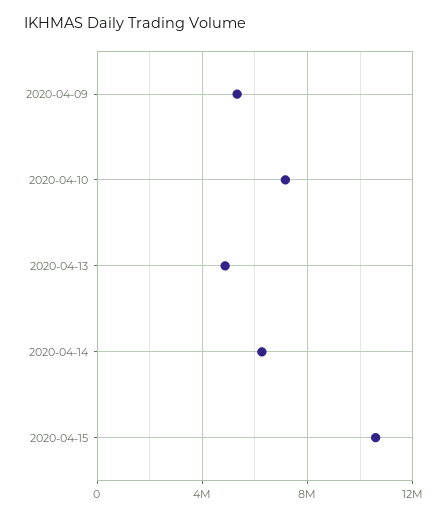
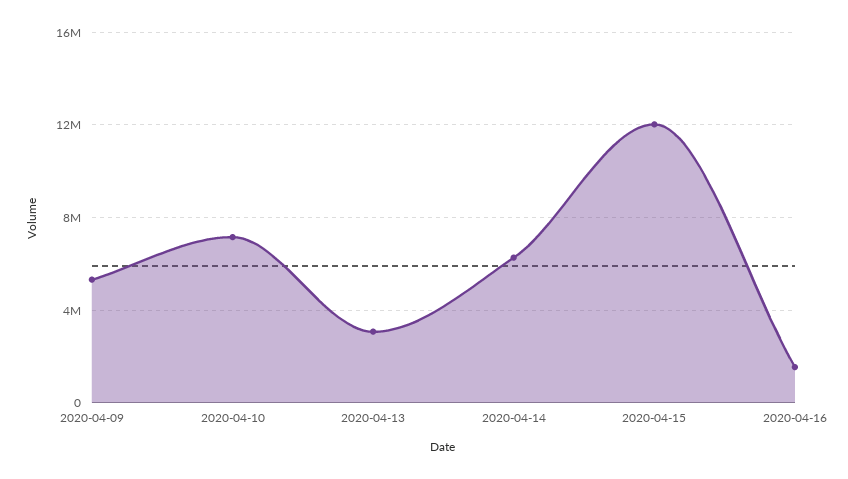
2020-04-13: 5000000 -> 3000000
2020-04-15: 10500000 -> 12000000
2020-04-16: none -> 1500000

